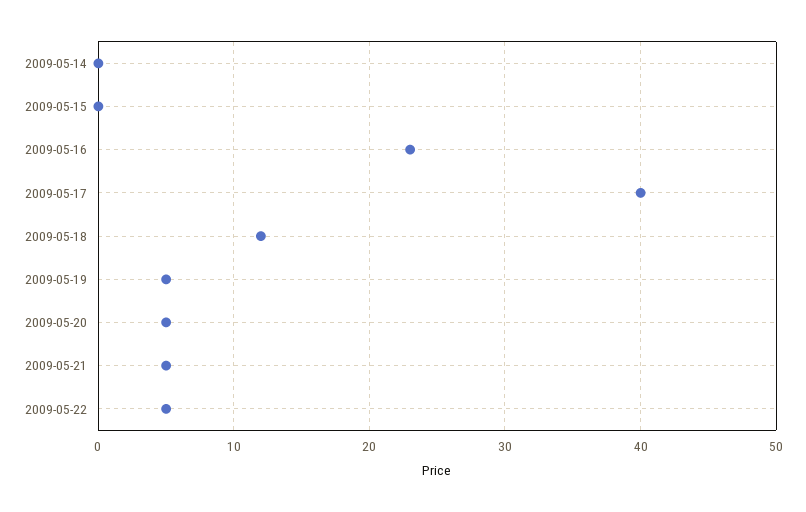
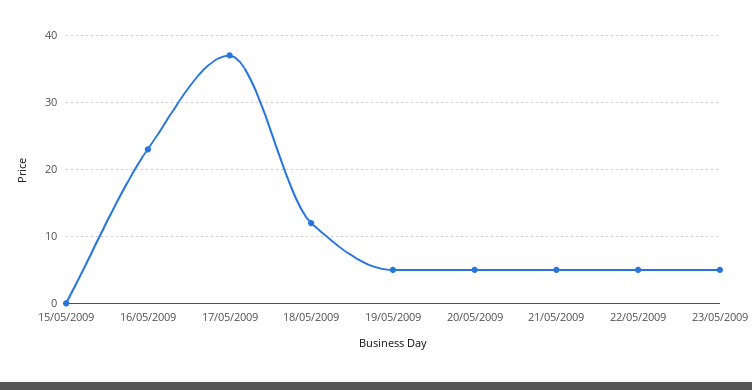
2009-05-14: 0 -> none
2009-05-17: 40 -> 37
23/05/2009: none -> 5

